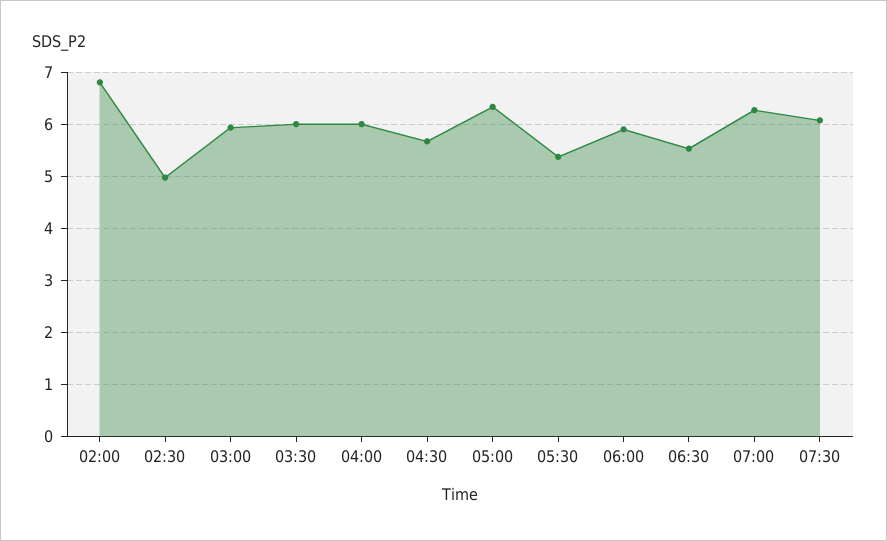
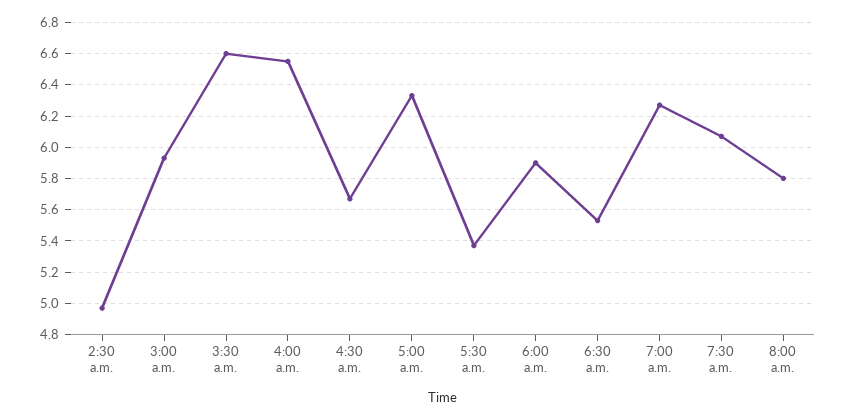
02:00: 6.8 -> none
03:30: 6 -> 6.6
04:00: 6 -> 6.55
8:00 a.m.: none -> 5.8

